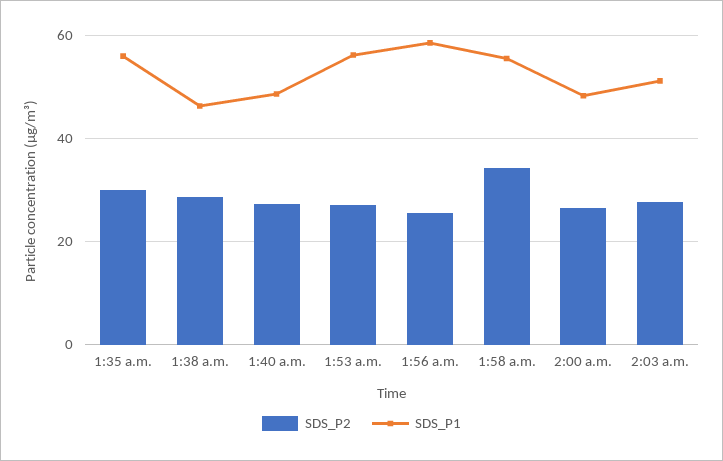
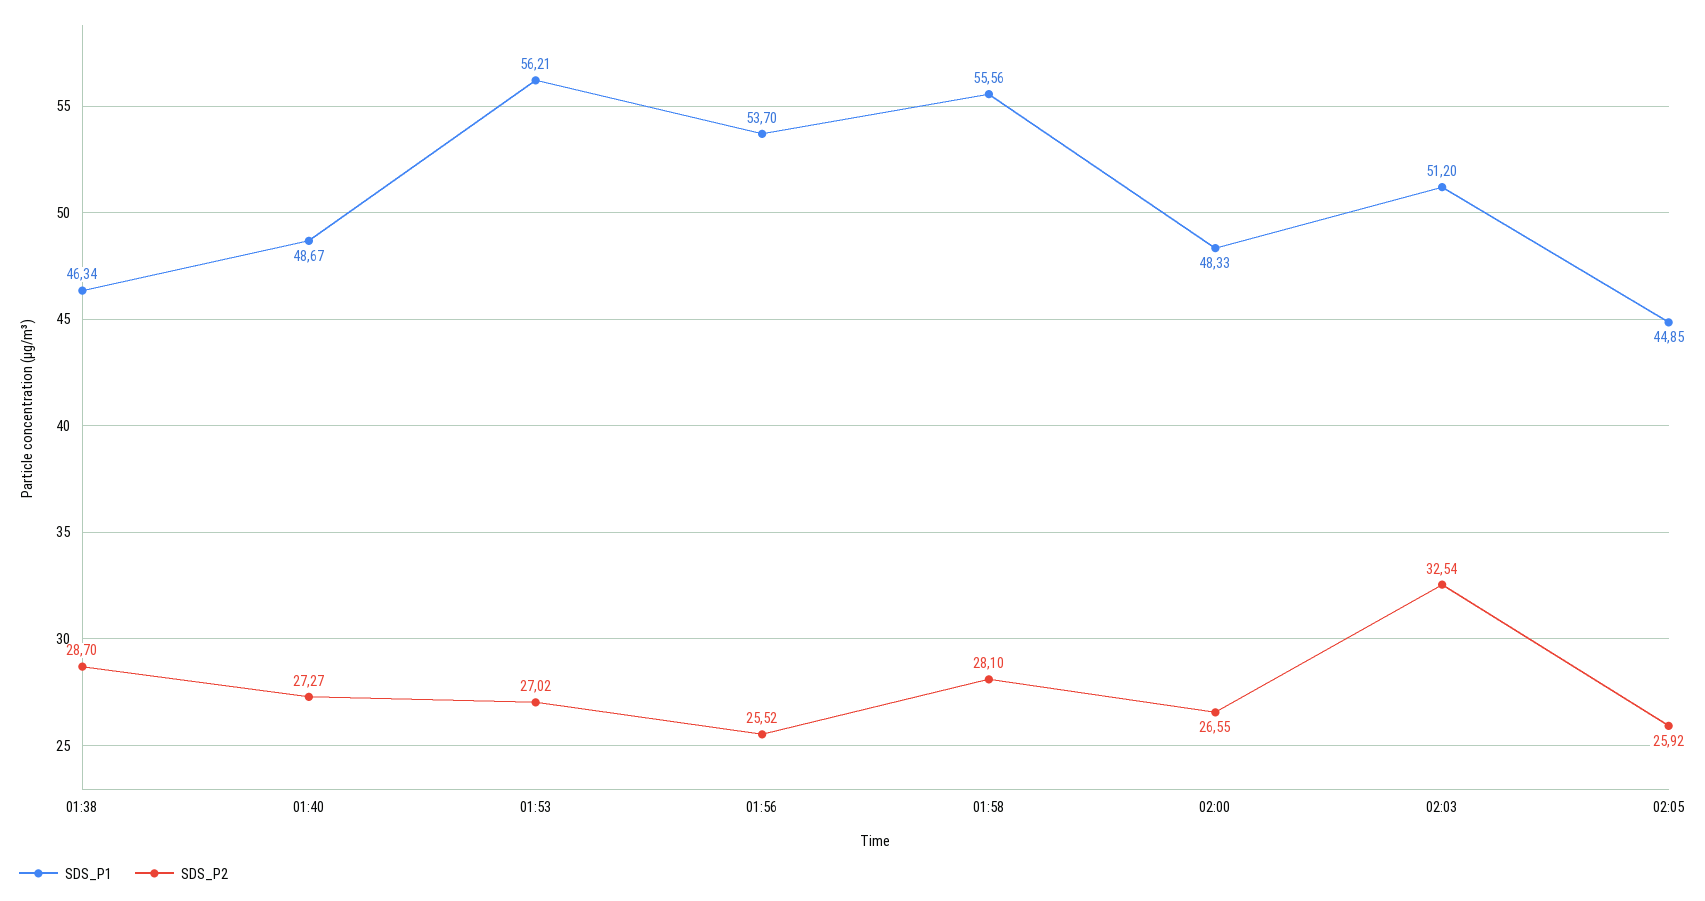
SDS_P2, 1:35 a.m.: 30 -> none
SDS_P1, 1:35 a.m.: 56 -> none
SDS_P1, 1:56 a.m.: 58 -> 53.7
SDS_P2, 1:58 a.m.: 34 -> 28.1
SDS_P2, 2:03 a.m.: 28 -> 32.54
SDS_P1, 02:05: none -> 44.85
SDS_P2, 02:05: none -> 25.92

